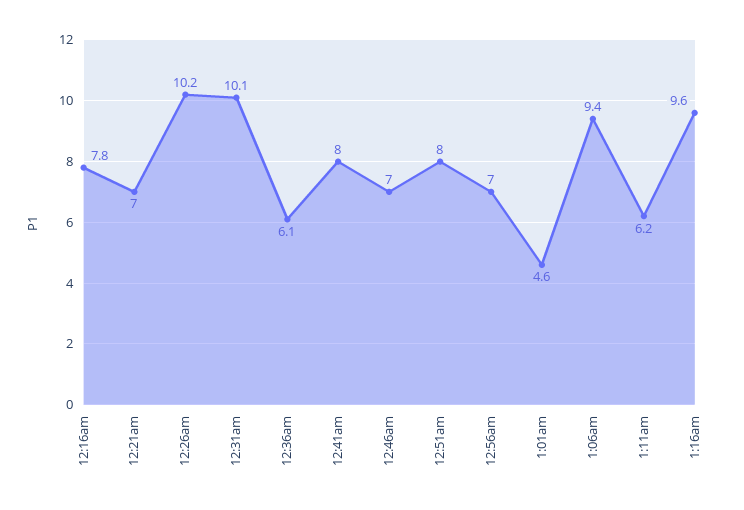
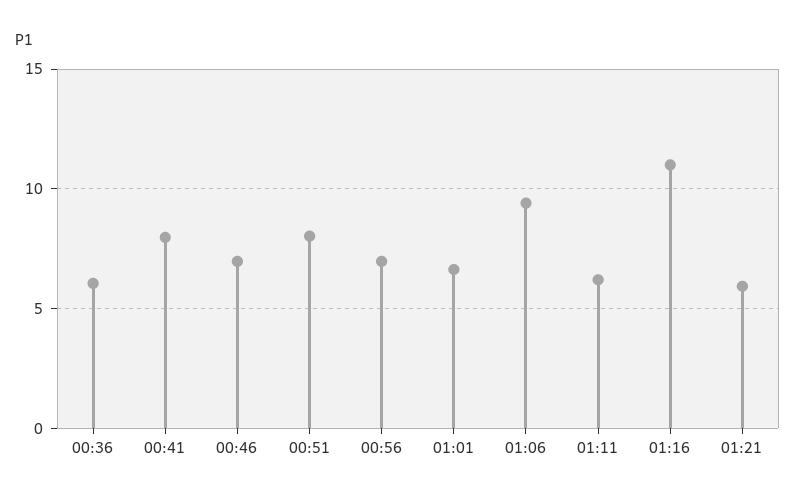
12:16am: 7.8 -> none
12:21am: 7 -> none
12:26am: 10.2 -> none
12:31am: 10.1 -> none
1:01am: 4.6 -> 6.5
1:16am: 9.6 -> 11
01:21: none -> 6

